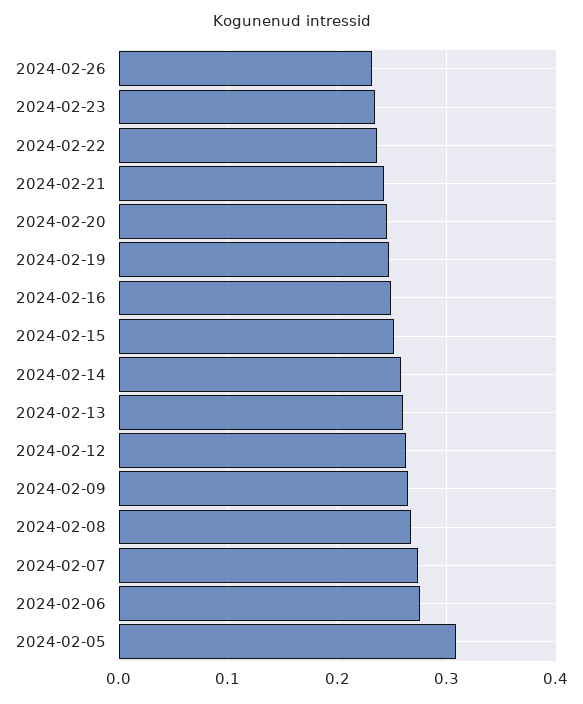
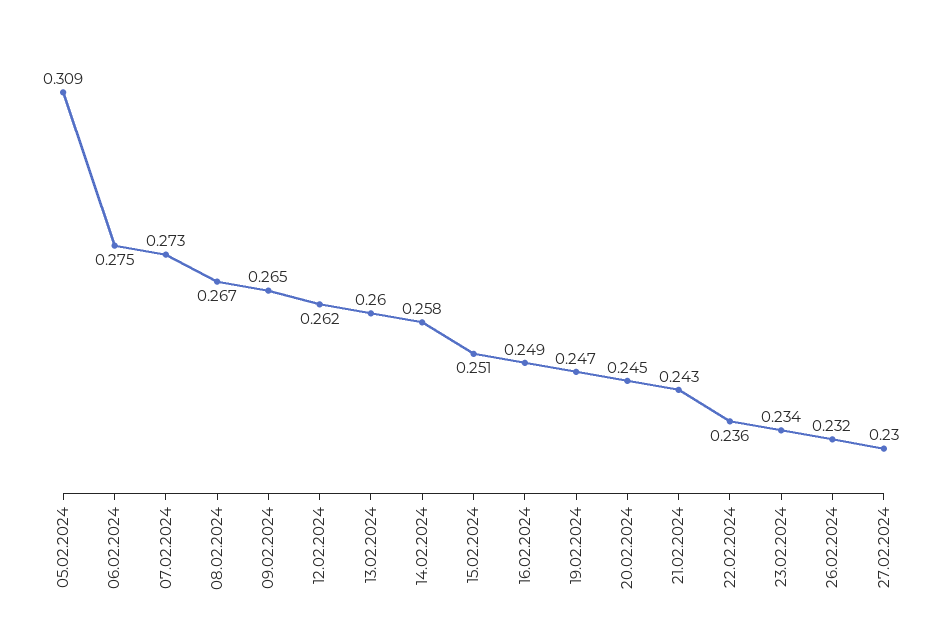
27.02.2024: none -> 0.23

